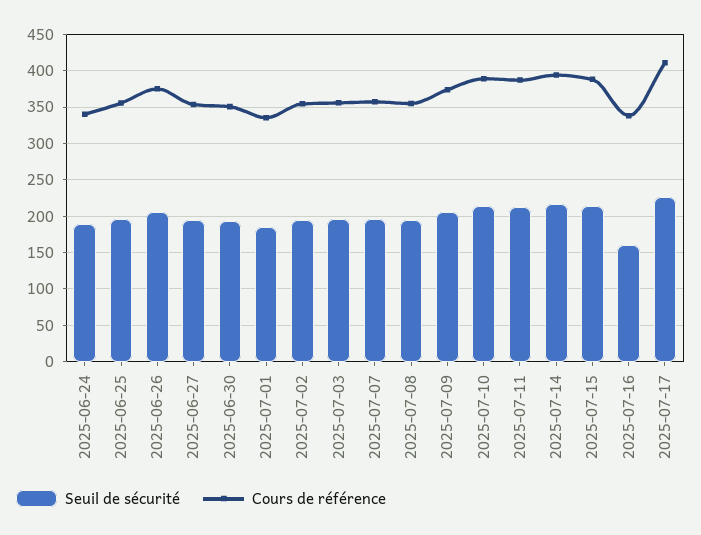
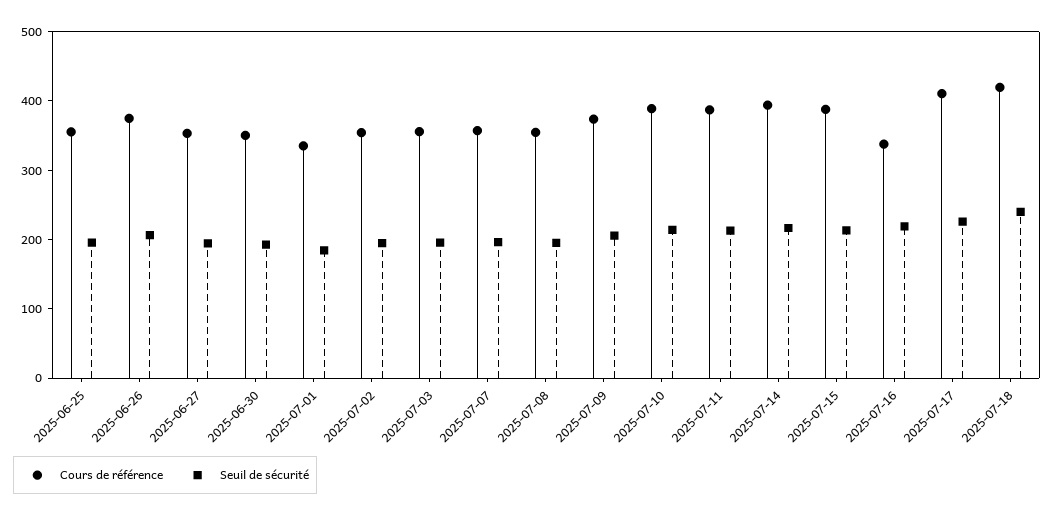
Seuil de sécurité, 2025-06-24: 190 -> none
Cours de référence, 2025-06-24: 340 -> none
Seuil de sécurité, 2025-07-16: 160 -> 220
Cours de référence, 2025-07-18: none -> 420
Seuil de sécurité, 2025-07-18: none -> 240

